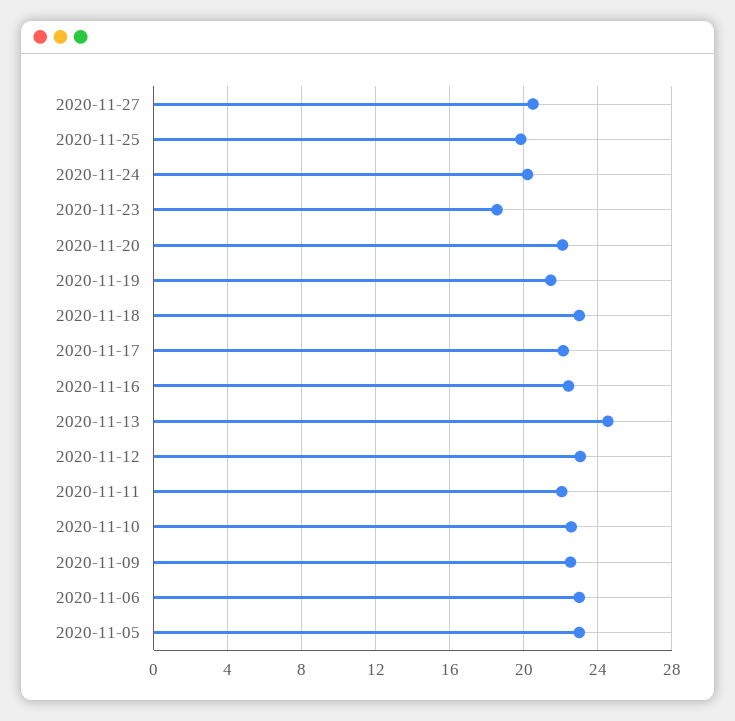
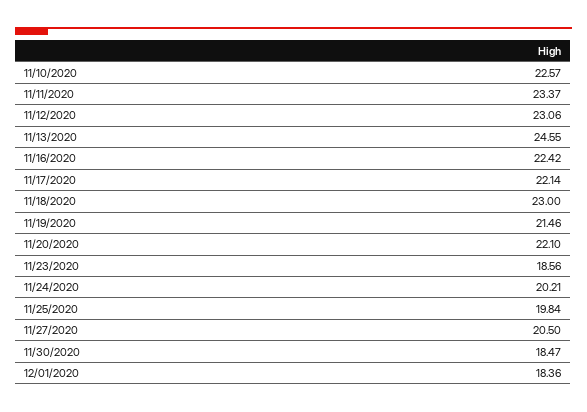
2020-11-11: 22 -> 23.37
2020-11-09: 22.5 -> none
2020-11-06: 23 -> none
2020-11-05: 23 -> none
11/30/2020: none -> 18.47
12/01/2020: none -> 18.36

